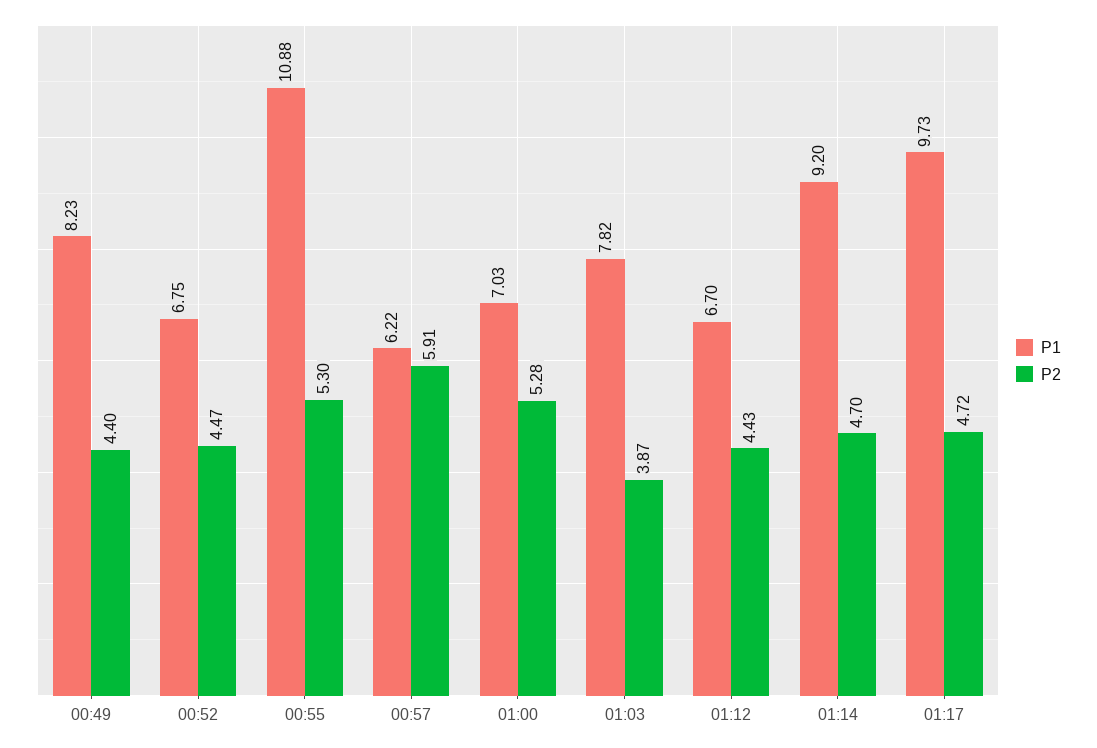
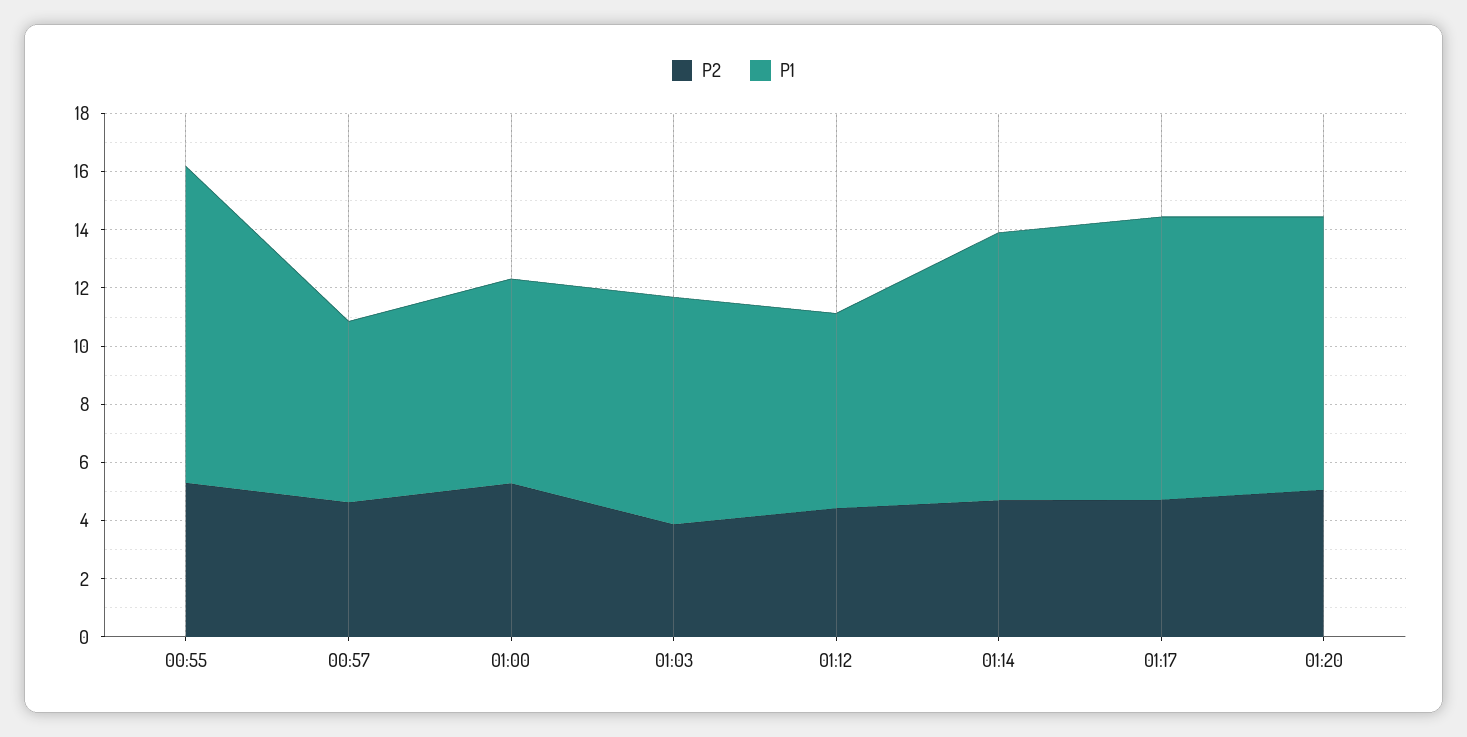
P1, 00:49: 8.23 -> none
P2, 00:49: 4.4 -> none
P1, 00:52: 6.75 -> none
P2, 00:52: 4.47 -> none
P2, 00:57: 5.91 -> 4.5
P2, 01:20: none -> 5
P1, 01:20: none -> 9.5

